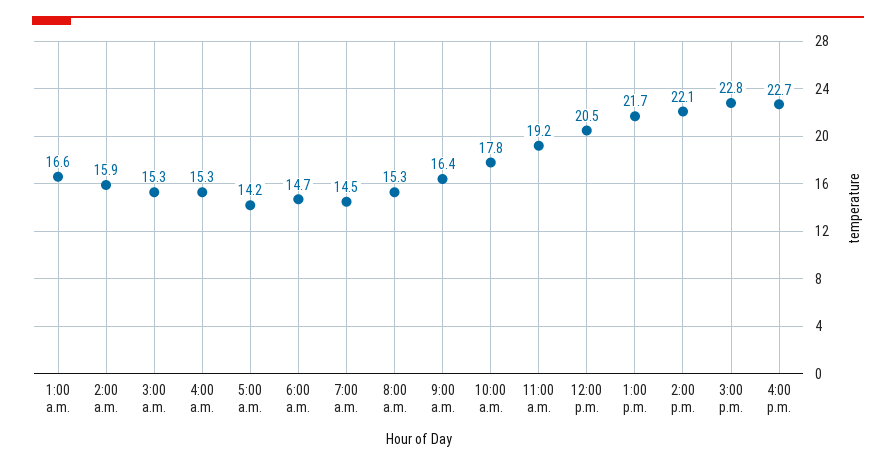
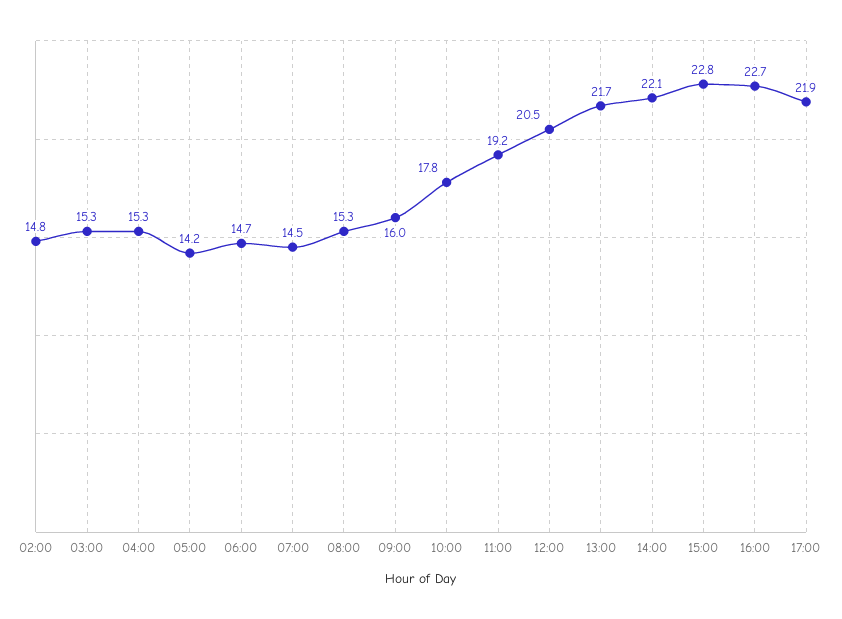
1:00 a.m.: 16.6 -> none
2:00 a.m.: 15.9 -> 14.8
9:00 a.m.: 16.4 -> 16
17:00: none -> 21.9

